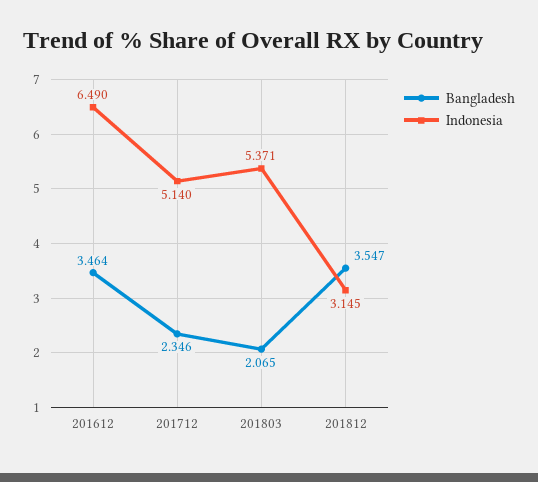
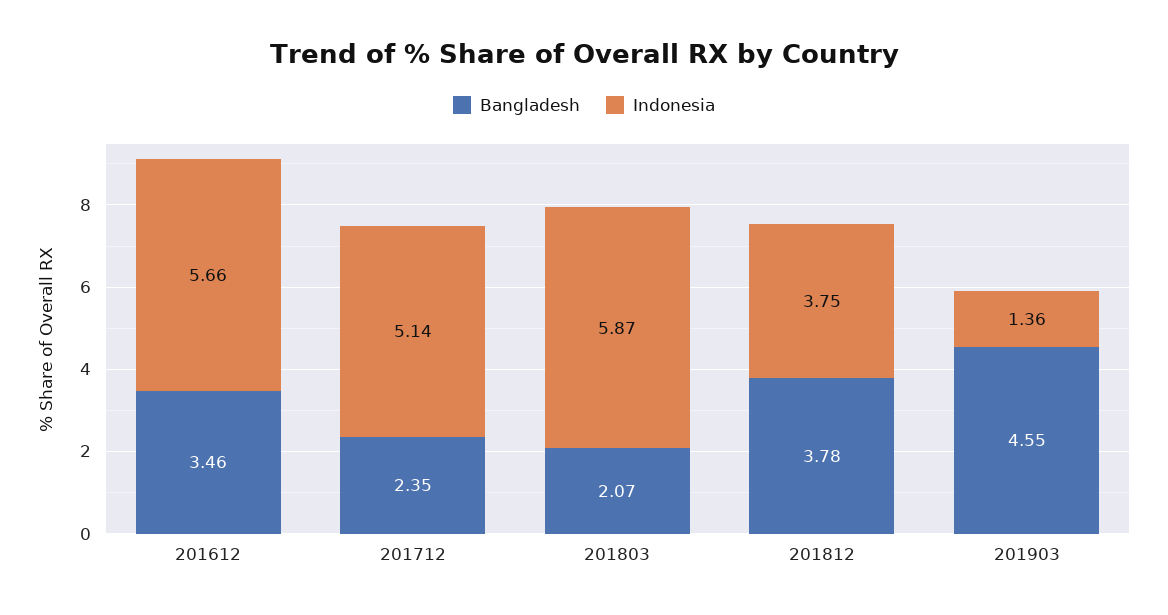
Indonesia, 201612: 6.49 -> 5.66
Indonesia, 201803: 5.371 -> 5.87
Bangladesh, 201812: 3.547 -> 3.78
Indonesia, 201812: 3.145 -> 3.75
Bangladesh, 201903: none -> 4.55
Indonesia, 201903: none -> 1.36

